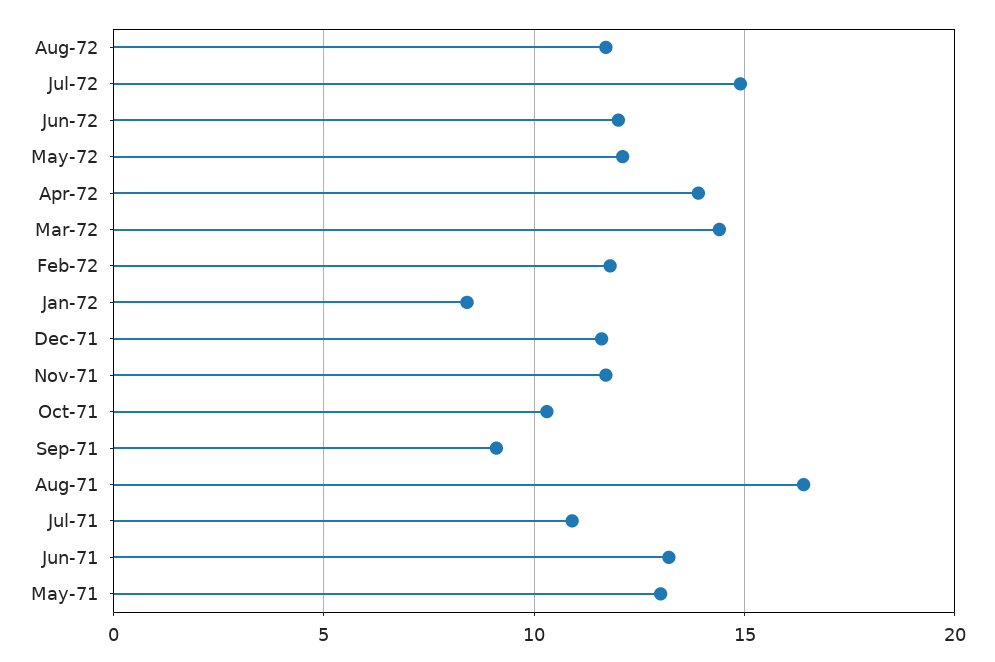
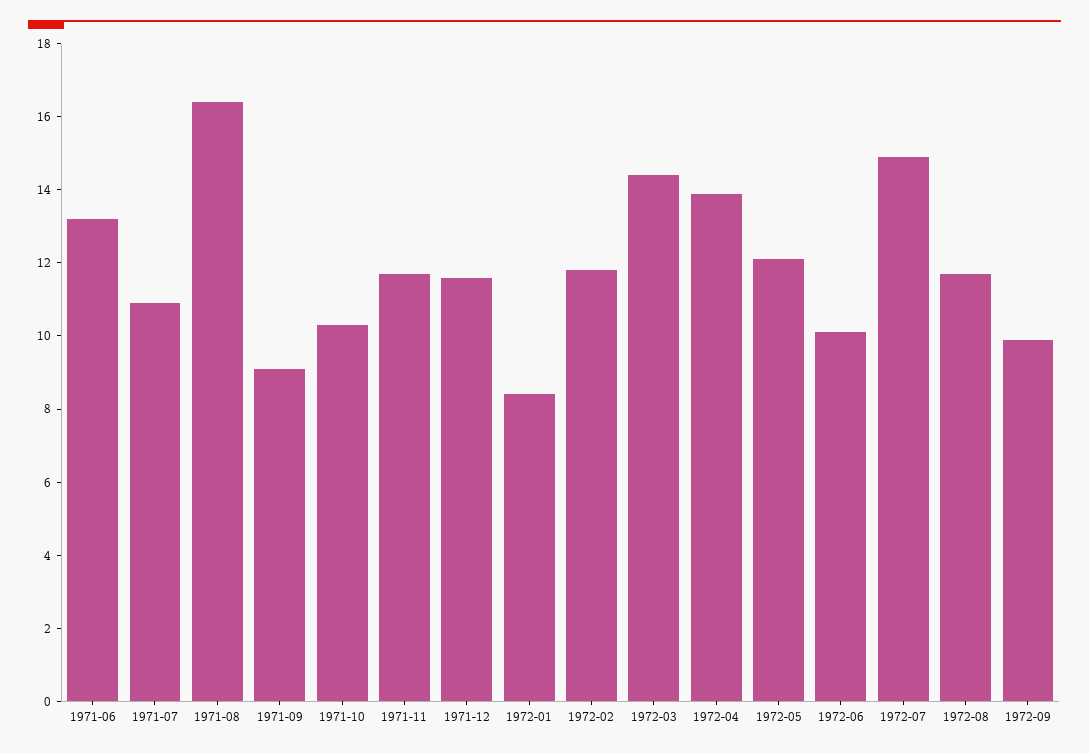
Jun-72: 12 -> 10
May-71: 13 -> none
1972-09: none -> 10

